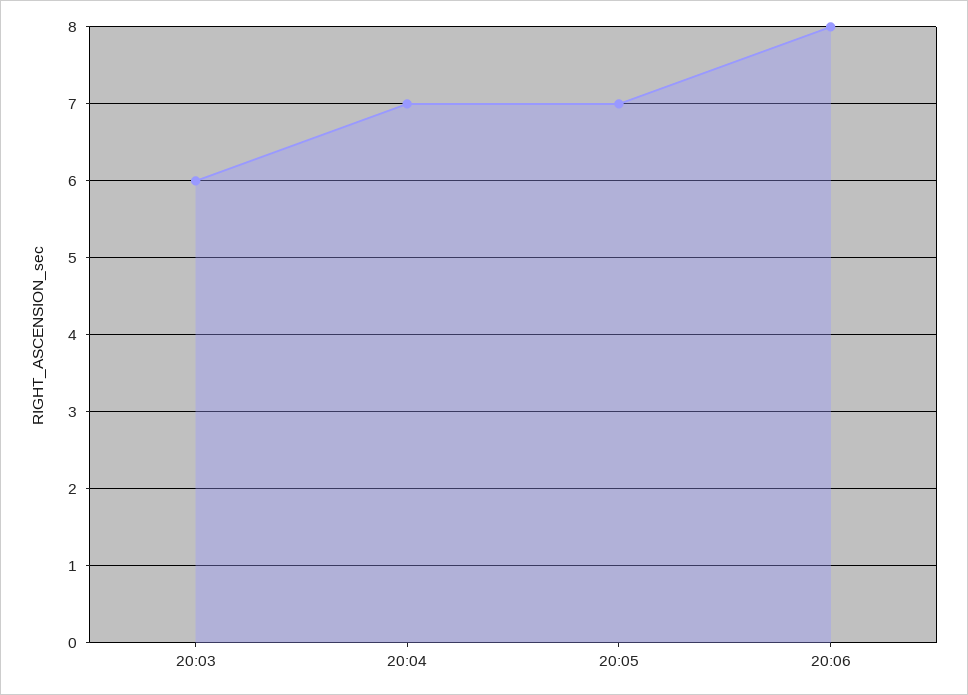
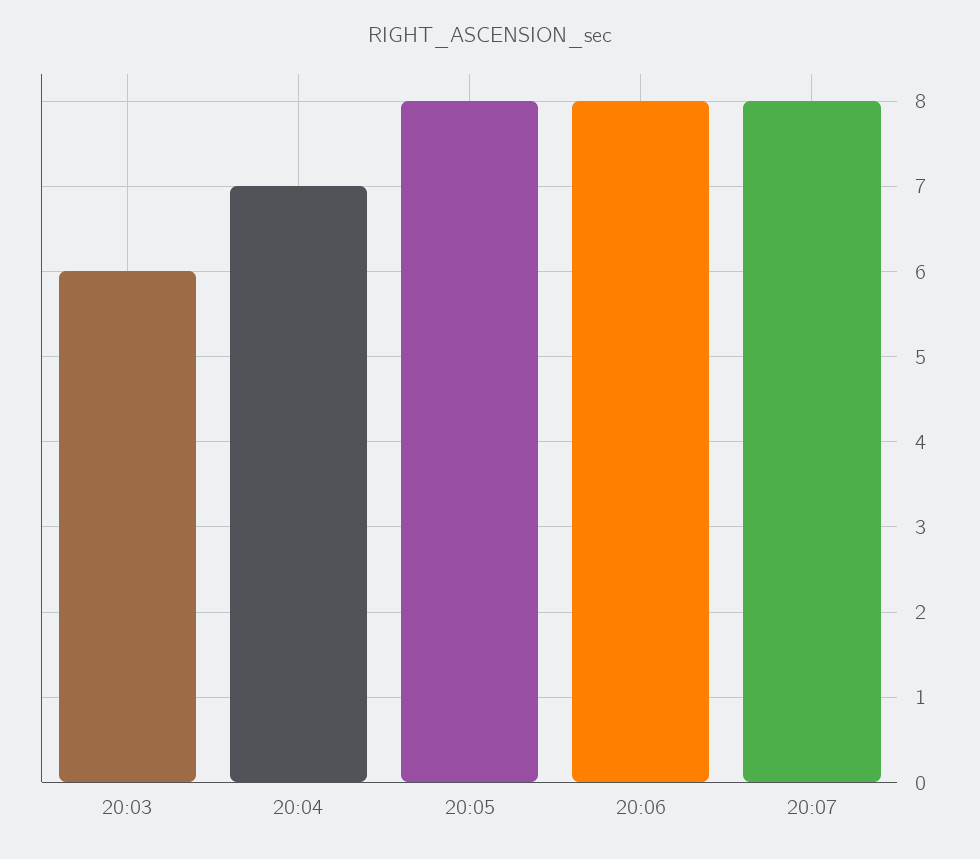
20:05: 7 -> 8
20:07: none -> 8

